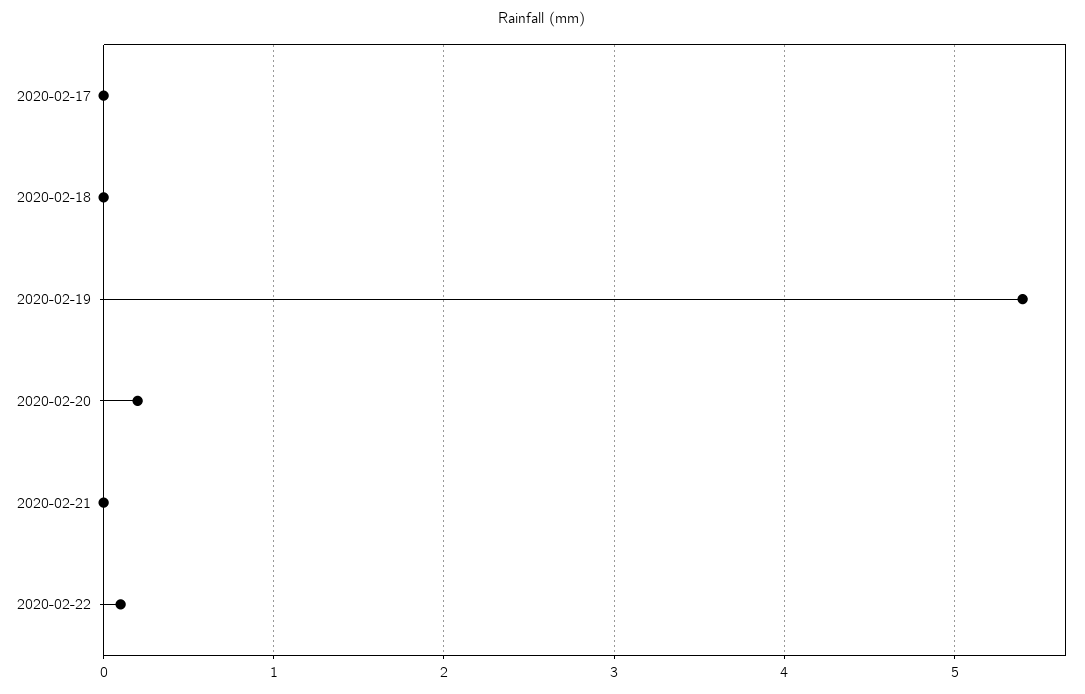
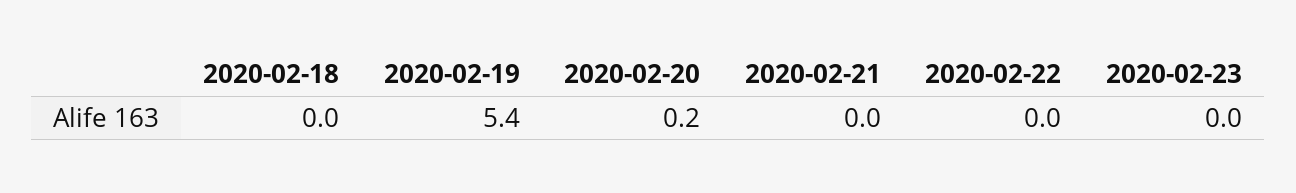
2020-02-17: 0 -> none
2020-02-22: 0.1 -> 0
2020-02-23: none -> 0

